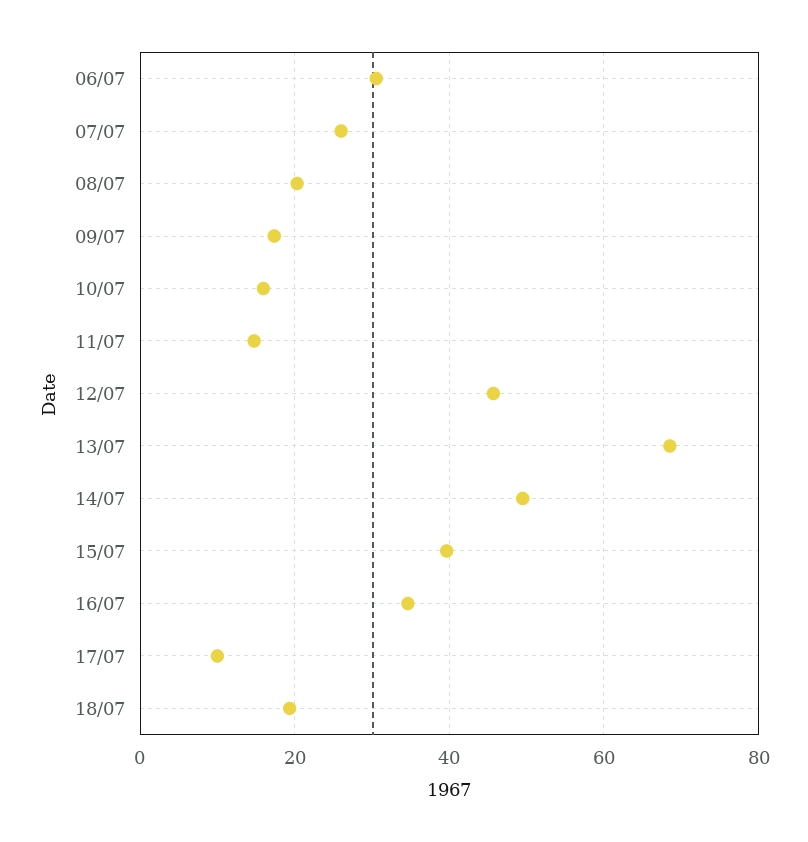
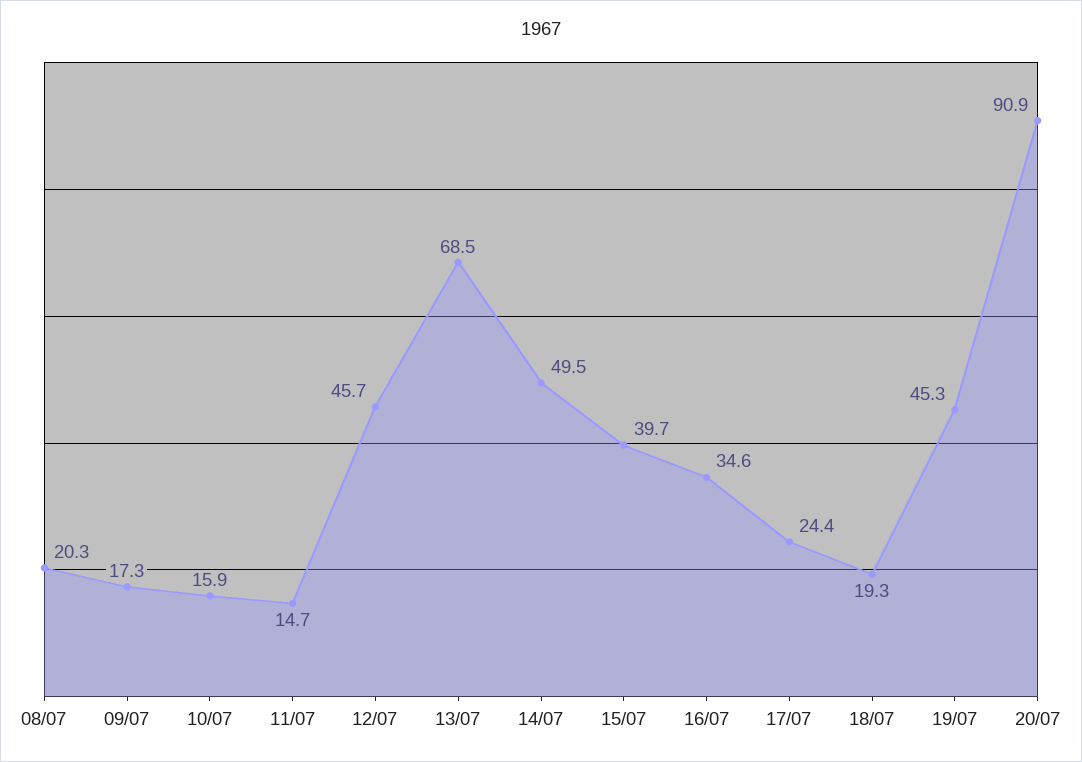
06/07: 30 -> none
07/07: 26 -> none
17/07: 10 -> 24.4
19/07: none -> 45.3
20/07: none -> 90.9

